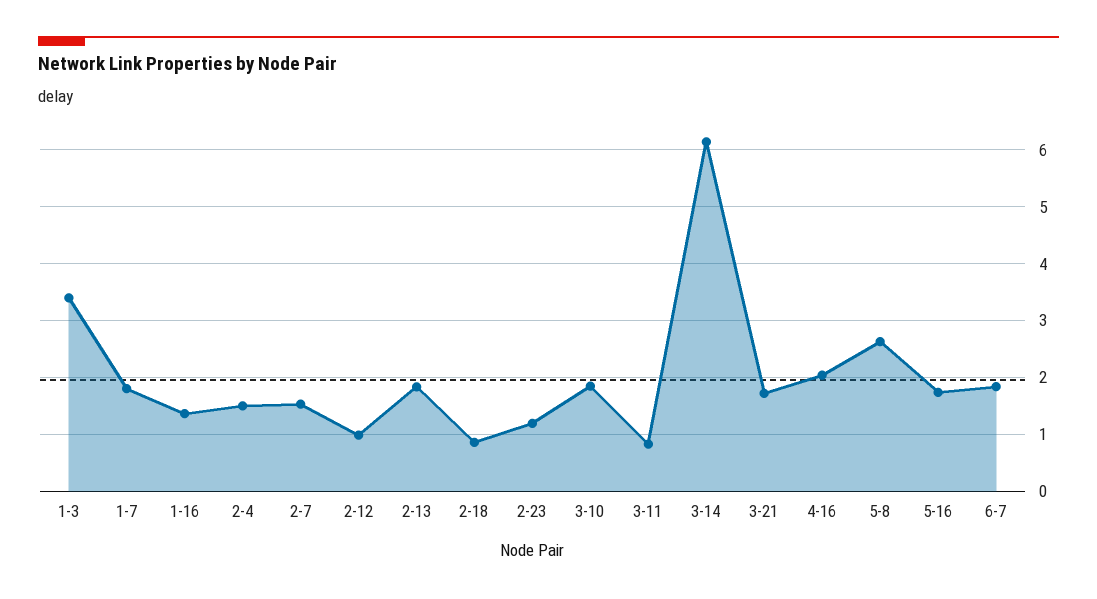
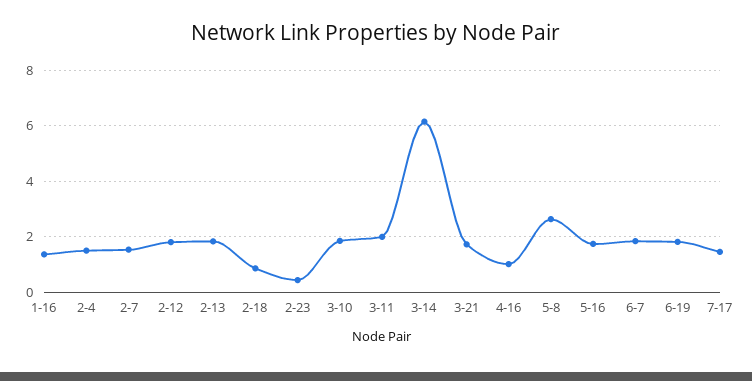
1-3: 3.4 -> none
1-7: 1.8 -> none
2-12: 1 -> 1.75
2-23: 1.2 -> 0.5
3-11: 0.8 -> 2
4-16: 2 -> 1
6-19: none -> 1.75
7-17: none -> 1.5

